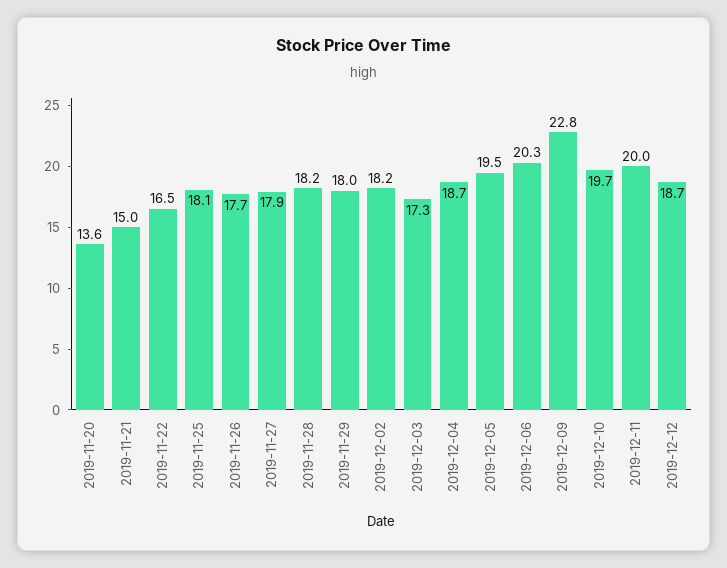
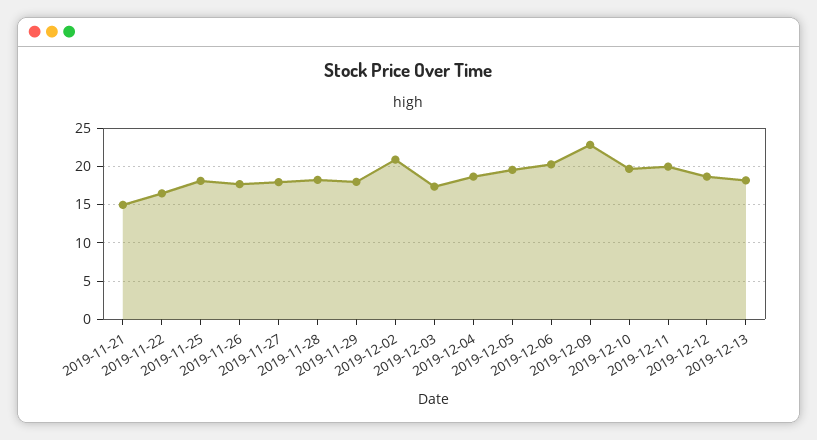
2019-11-20: 13.6 -> none
2019-12-02: 18.2 -> 21
2019-12-13: none -> 18

